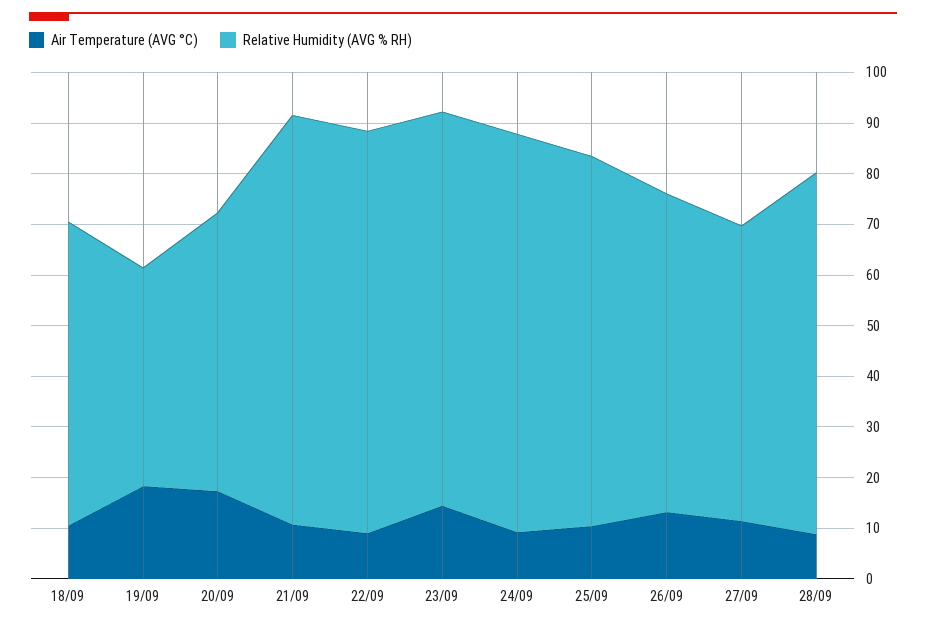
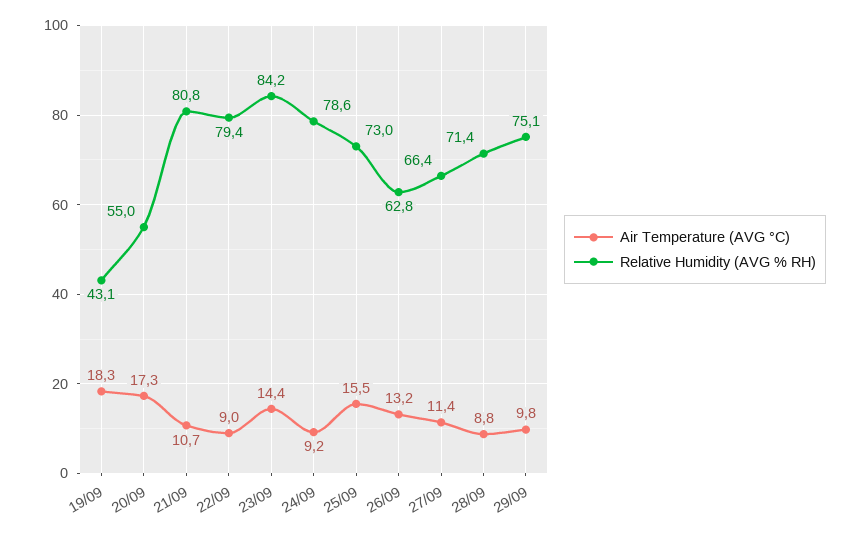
Air Temperature (AVG °C), 18/09: 10 -> none
Relative Humidity (AVG % RH), 18/09: 60 -> none
Relative Humidity (AVG % RH), 23/09: 78 -> 84.2
Air Temperature (AVG °C), 25/09: 10 -> 15.5
Relative Humidity (AVG % RH), 27/09: 58 -> 66.4
Air Temperature (AVG °C), 29/09: none -> 9.8
Relative Humidity (AVG % RH), 29/09: none -> 75.1

